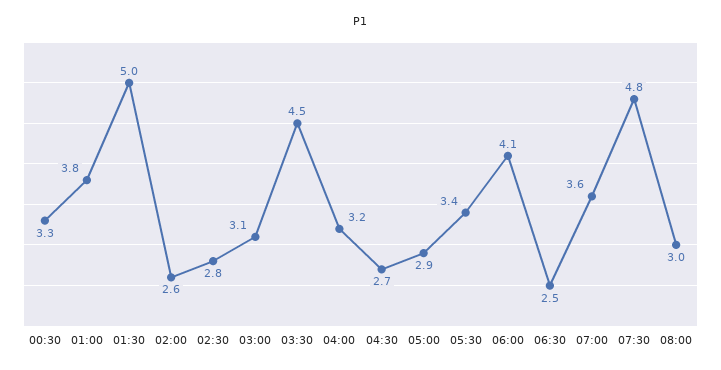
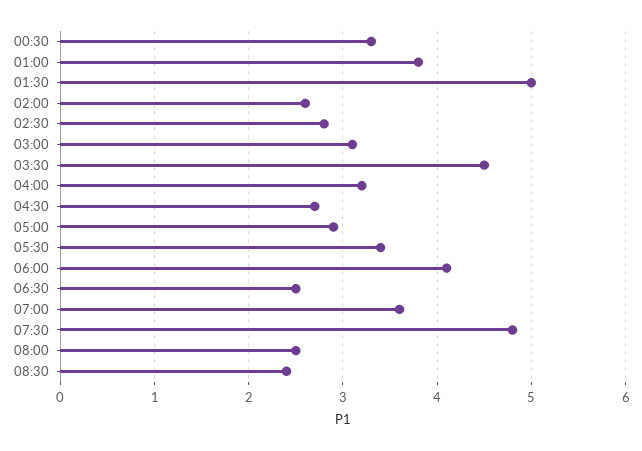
08:00: 3 -> 2.5
08:30: none -> 2.4

